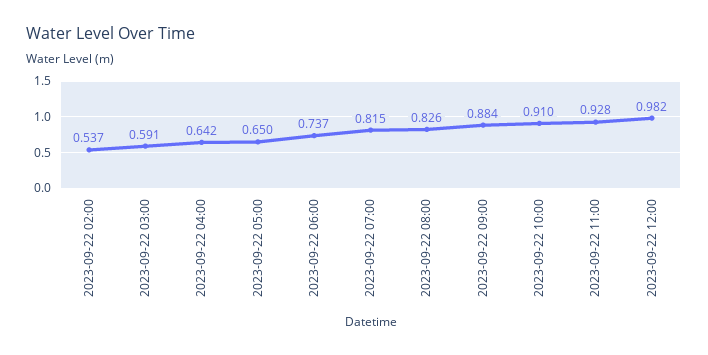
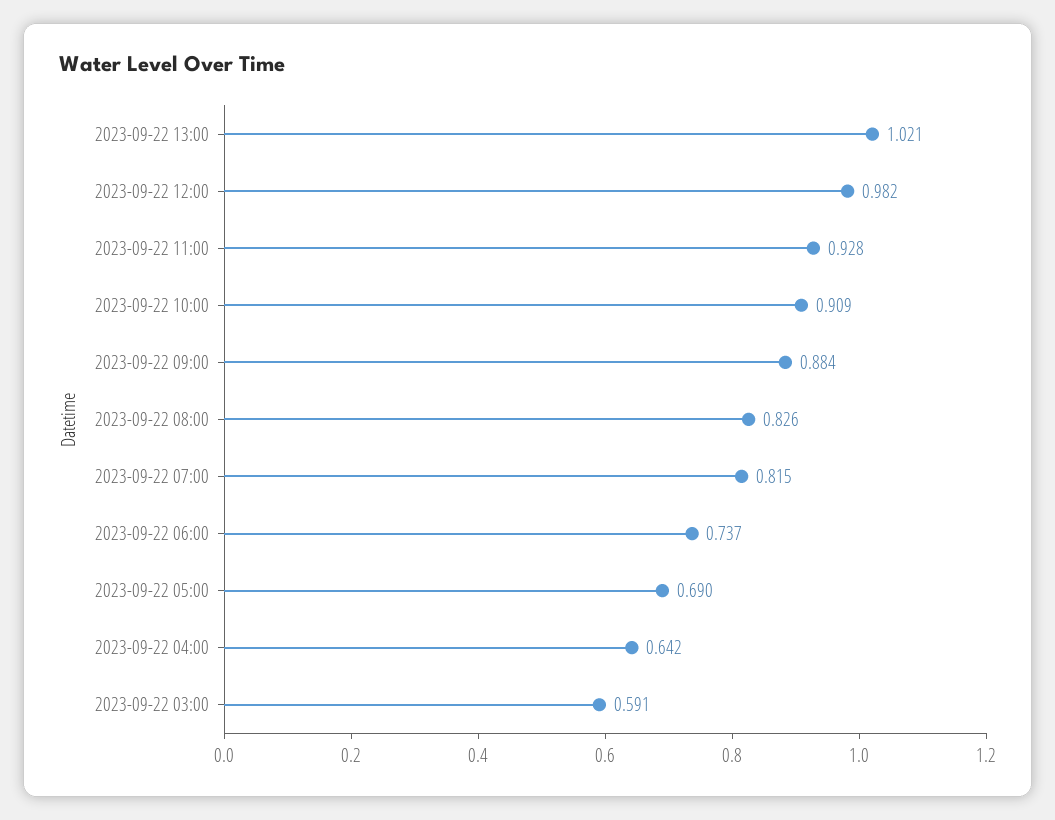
2023-09-22 02:00: 0.537 -> none
2023-09-22 05:00: 0.65 -> 0.69
2023-09-22 10:00: 0.91 -> 0.909
2023-09-22 13:00: none -> 1.021

